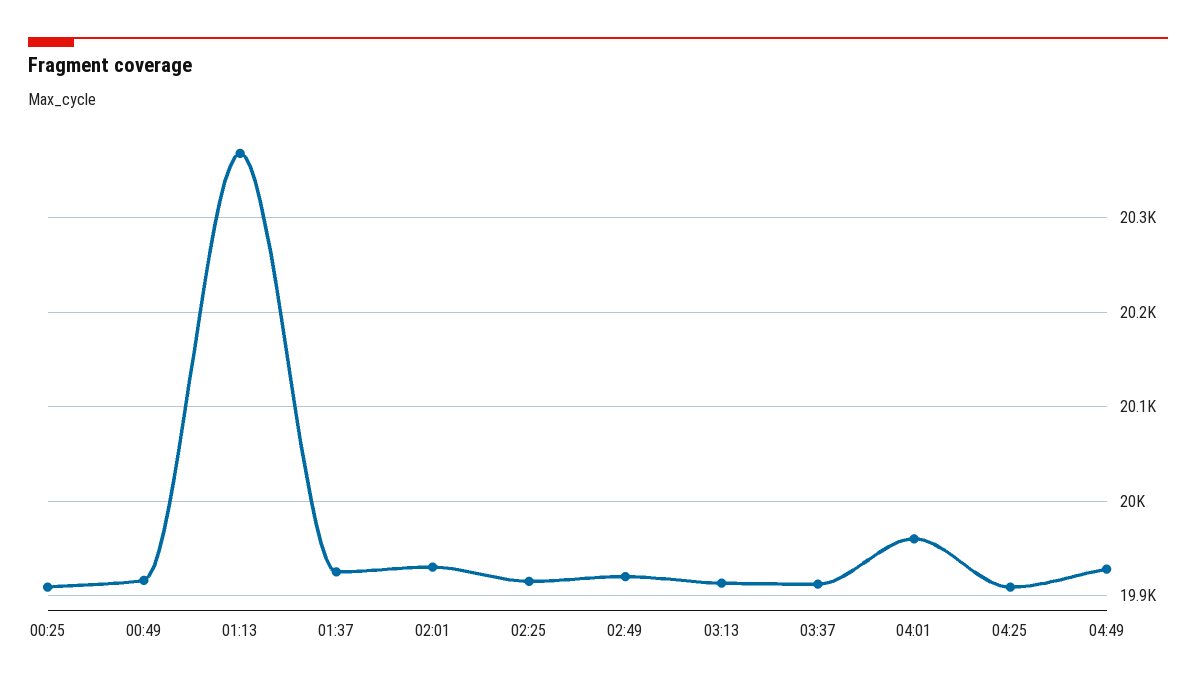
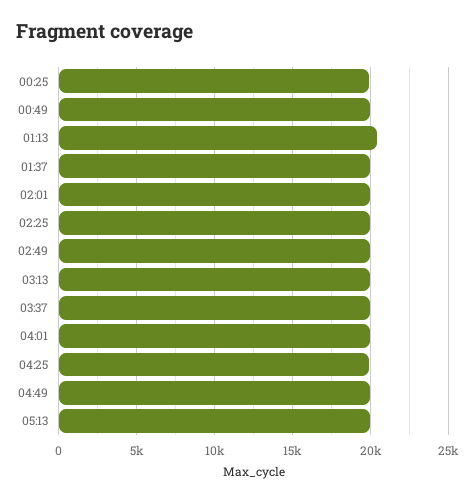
05:13: none -> 20000

